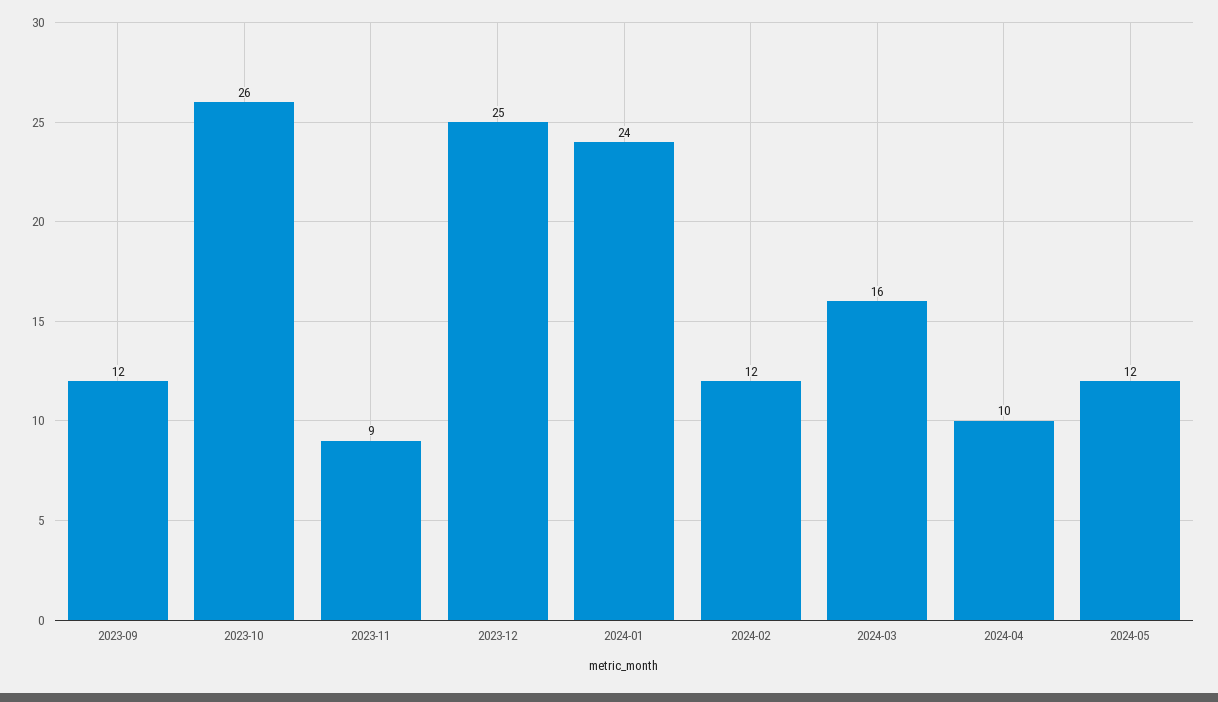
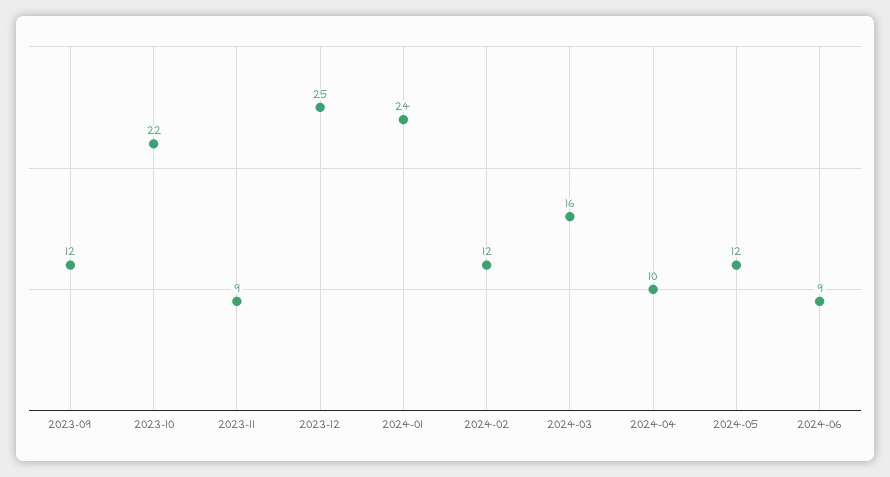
2023-10: 26 -> 22
2024-06: none -> 9

